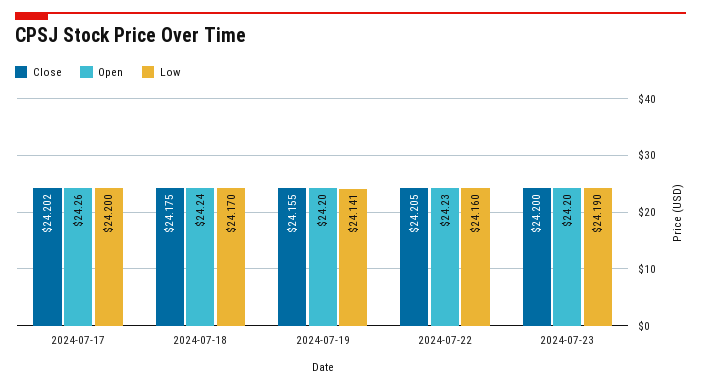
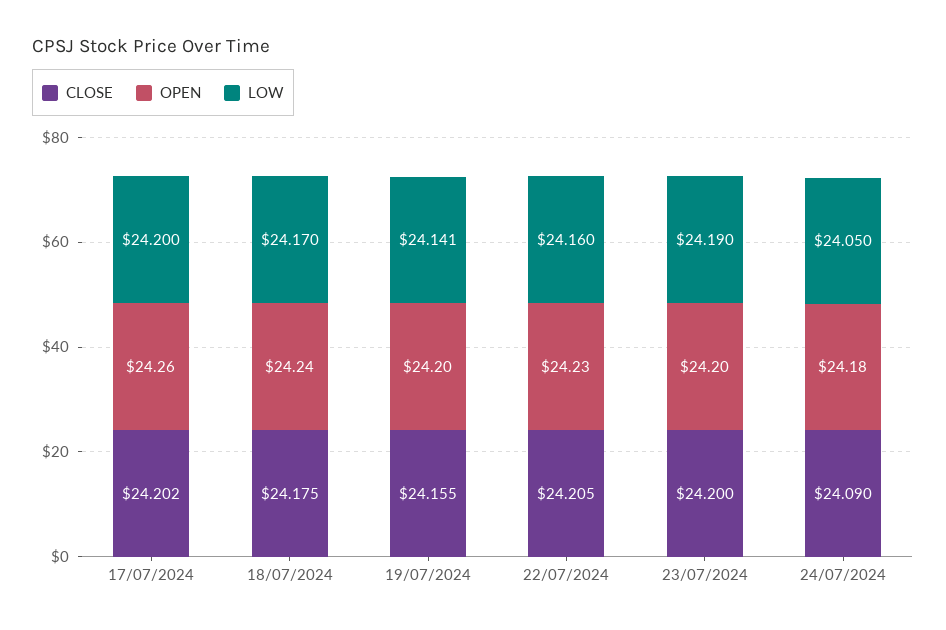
Close, 24/07/2024: none -> 24.09
Open, 24/07/2024: none -> 24.18
Low, 24/07/2024: none -> 24.05

